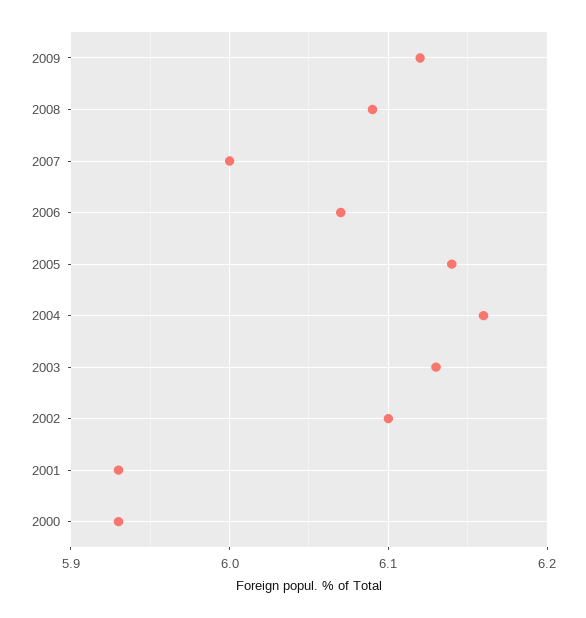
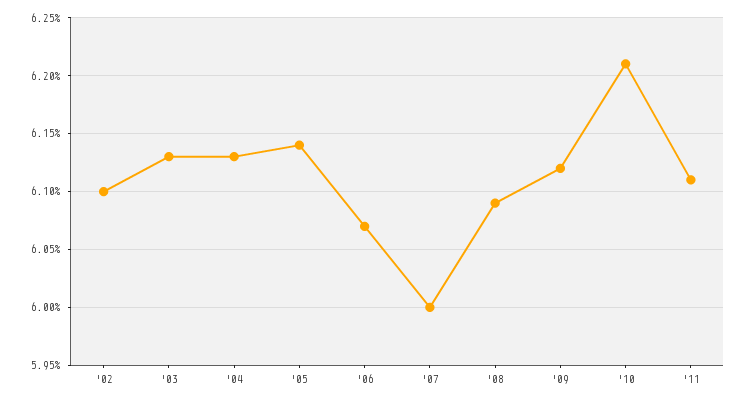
2004: 6.16 -> 6.13
2001: 5.93 -> none
2000: 5.93 -> none
'10: none -> 6.21
'11: none -> 6.11

